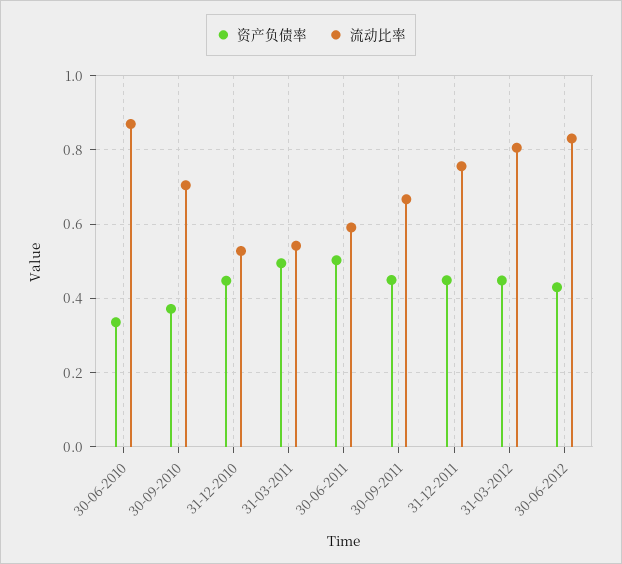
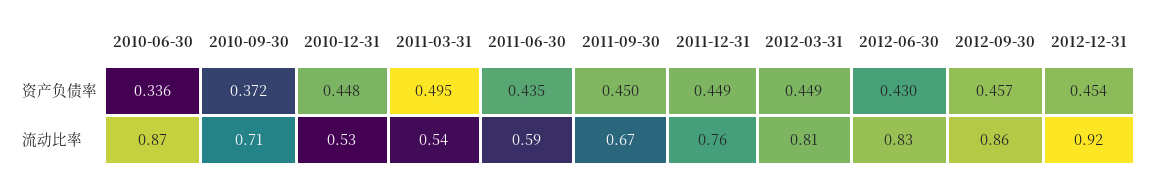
资产负债率, 30-06-2011: 0.5 -> 0.435
资产负债率, 2012-09-30: none -> 0.457
资产负债率, 2012-12-31: none -> 0.454
流动比率, 2012-09-30: none -> 0.86
流动比率, 2012-12-31: none -> 0.92

